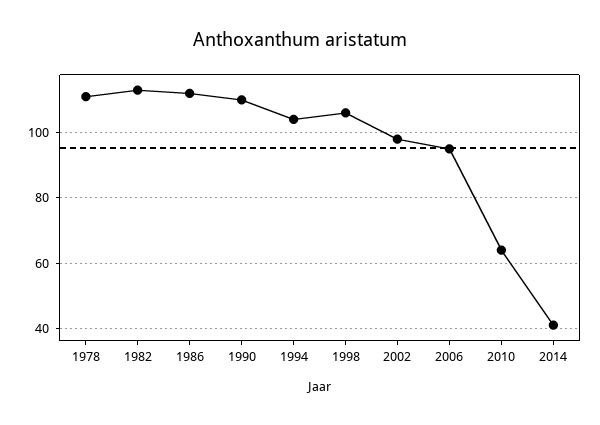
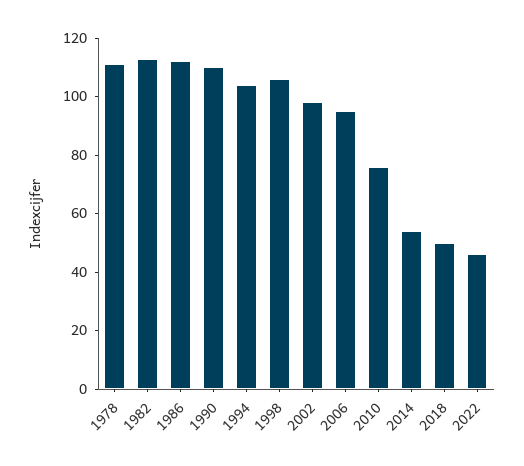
2010: 65 -> 75
2014: 40 -> 55
2018: none -> 50
2022: none -> 45

